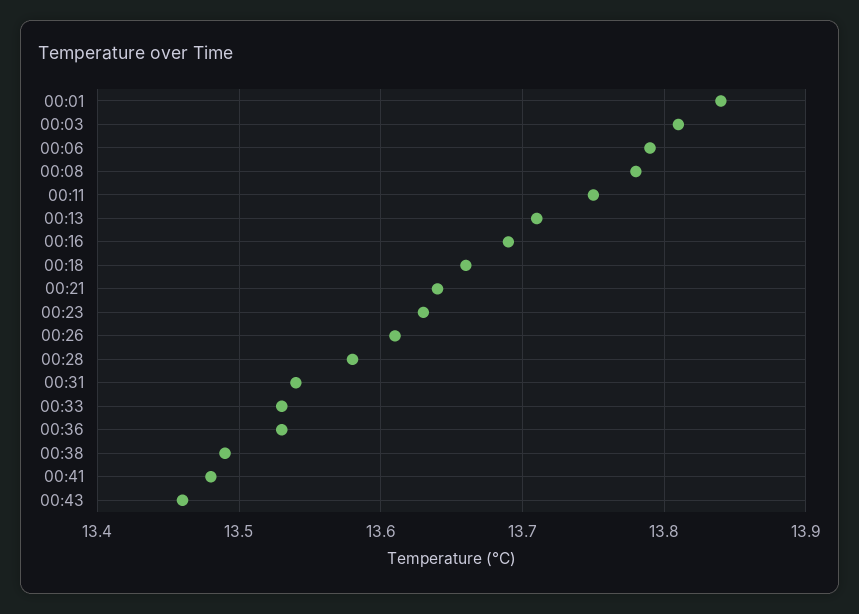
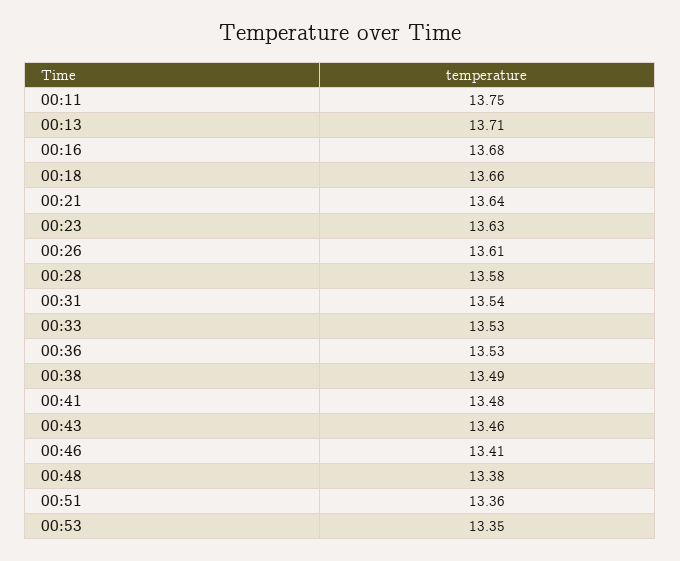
00:01: 13.84 -> none
00:03: 13.81 -> none
00:06: 13.79 -> none
00:08: 13.78 -> none
00:16: 13.69 -> 13.68
00:46: none -> 13.41
00:48: none -> 13.38
00:51: none -> 13.36
00:53: none -> 13.35

